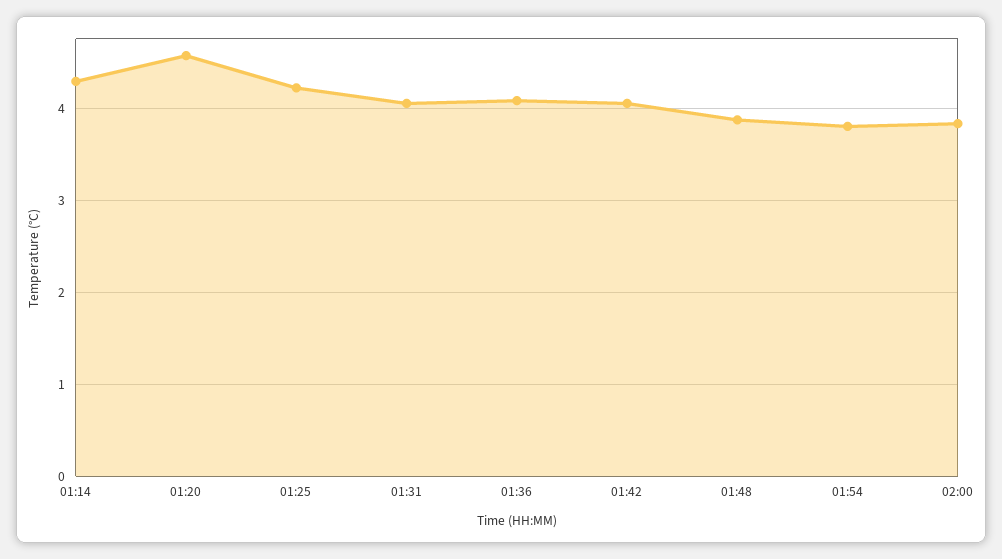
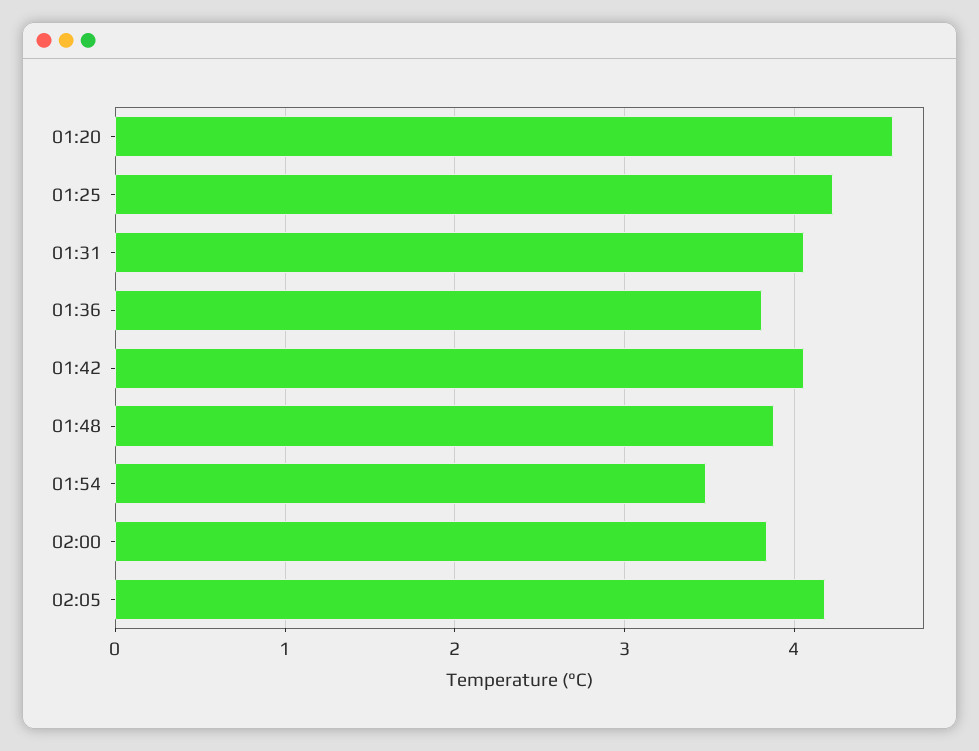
01:14: 4.3 -> none
01:36: 4.1 -> 3.8
01:54: 3.8 -> 3.5
02:05: none -> 4.2

